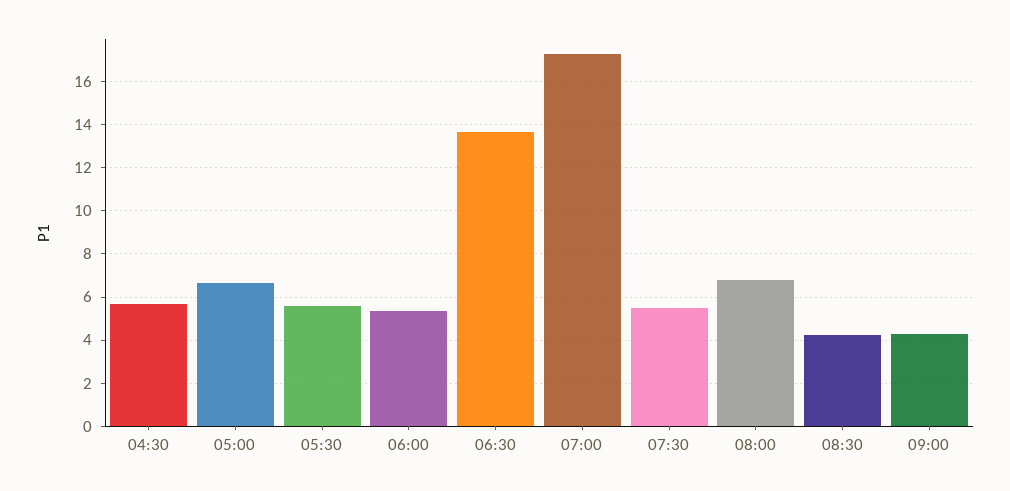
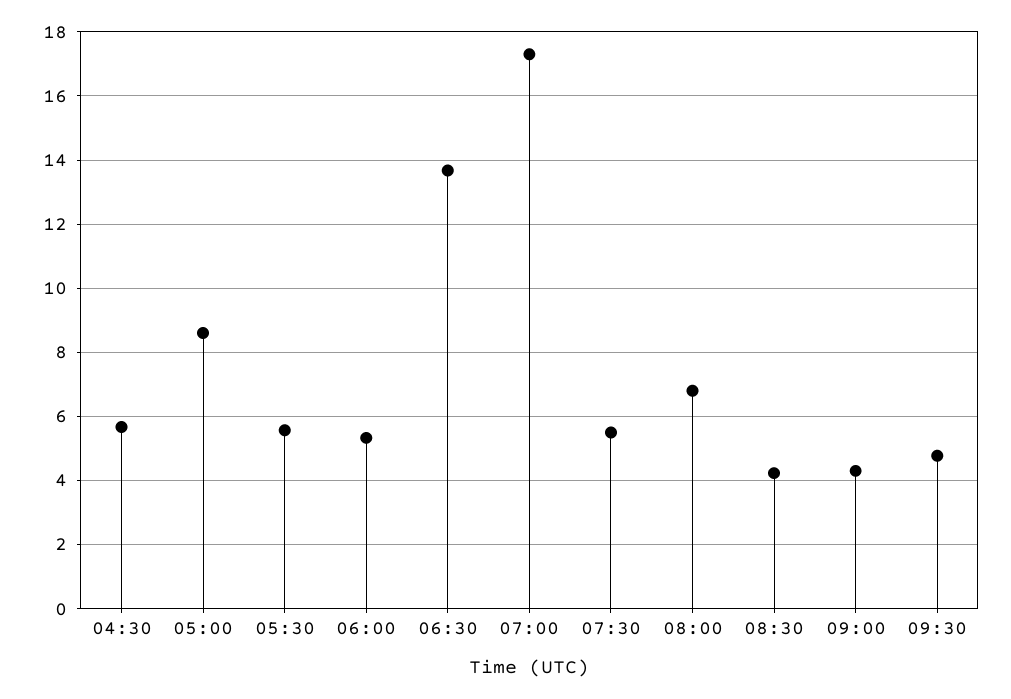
05:00: 6.5 -> 8.6
09:30: none -> 4.8

